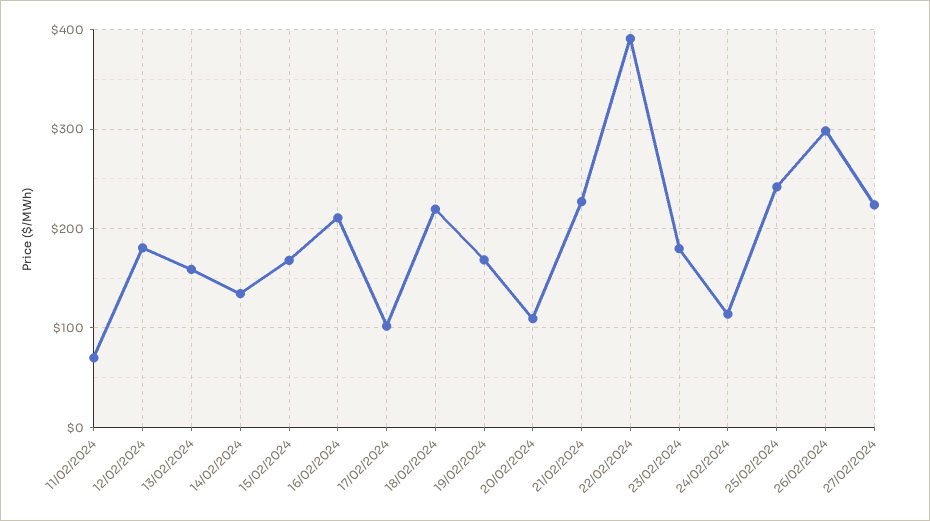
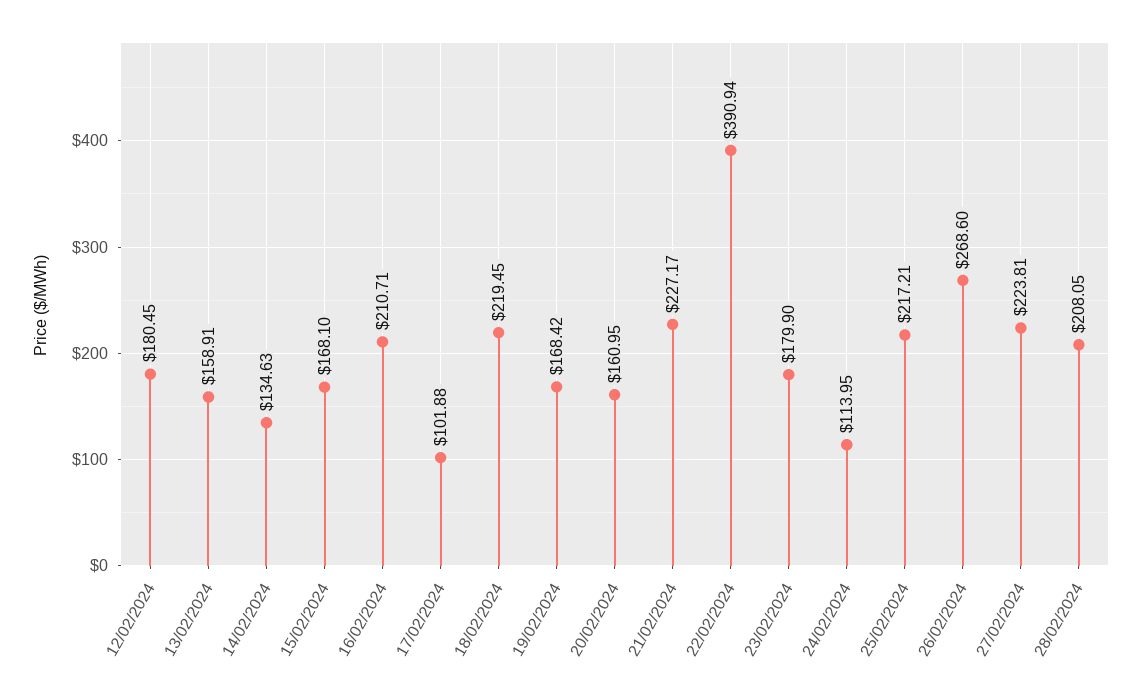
11/02/2024: 70 -> none
20/02/2024: 110 -> 160.95
25/02/2024: 240 -> 217.21
26/02/2024: 300 -> 268.6
28/02/2024: none -> 208.05

